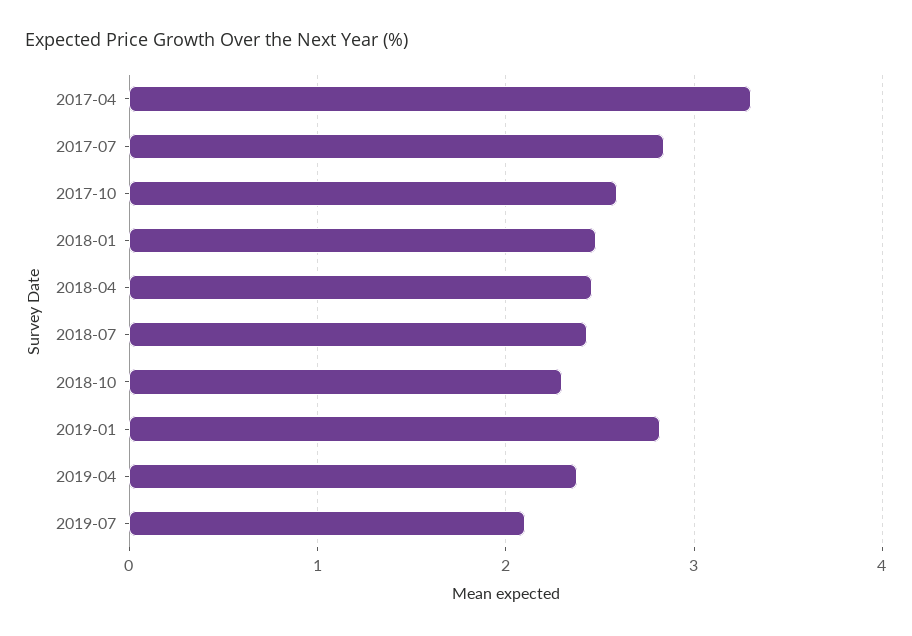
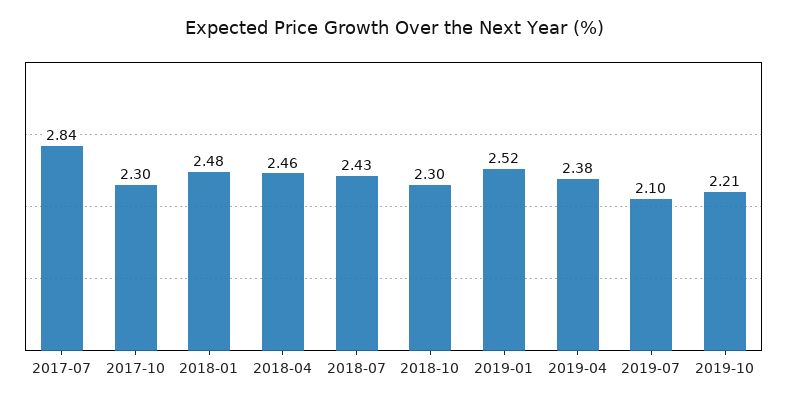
2017-04: 3.3 -> none
2017-10: 2.6 -> 2.3
2019-01: 2.8 -> 2.52
2019-10: none -> 2.21

